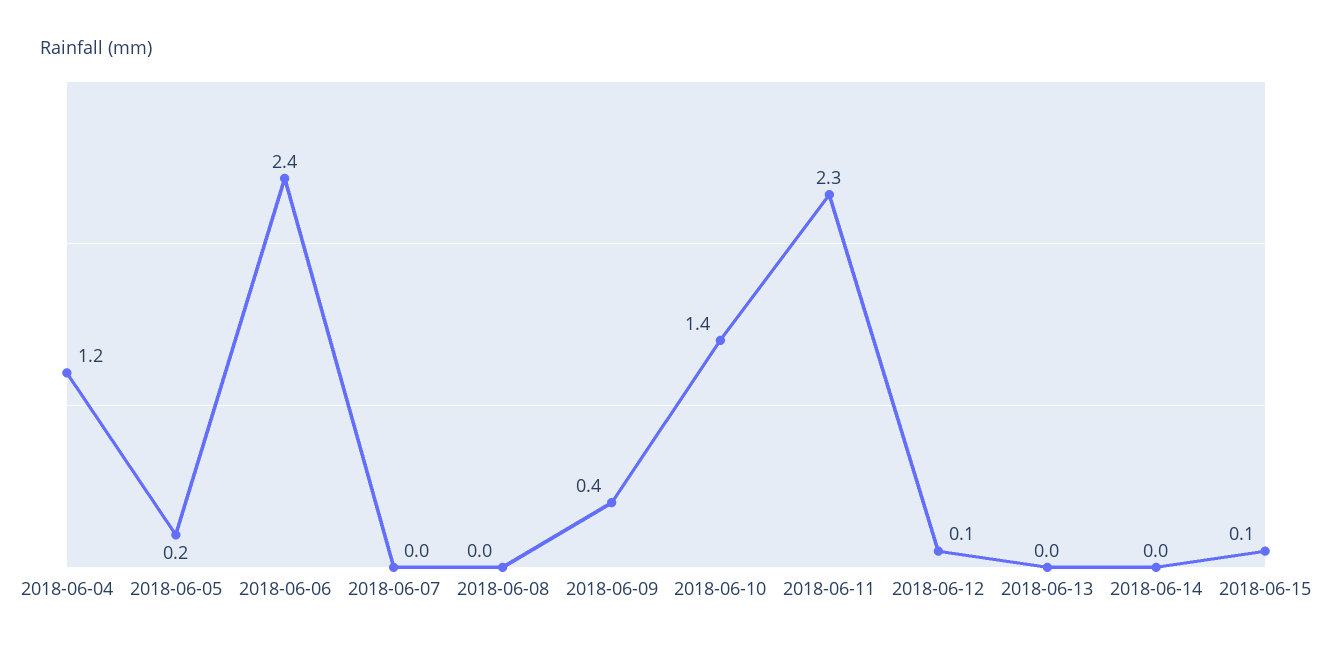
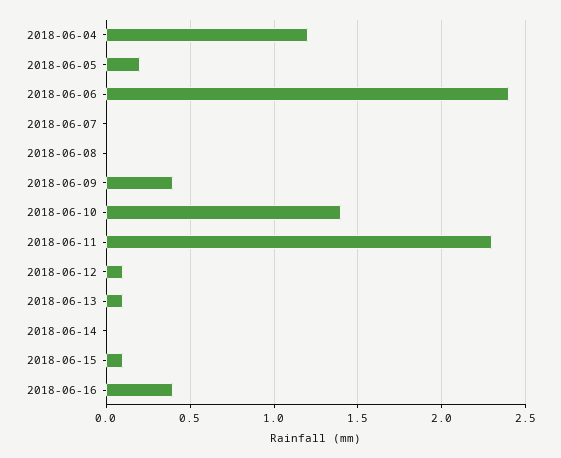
2018-06-13: 0 -> 0.1
2018-06-16: none -> 0.4

